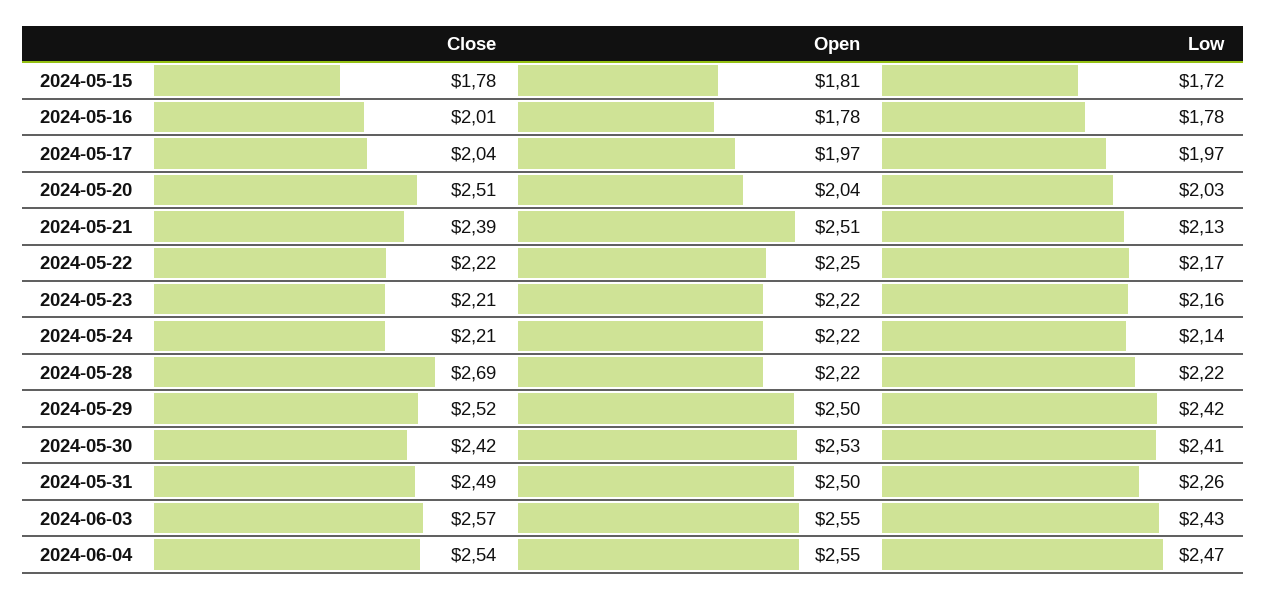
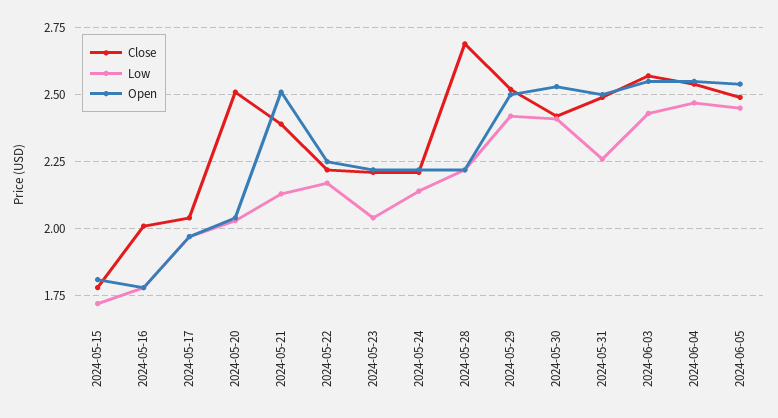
Low, 2024-05-23: 2.16 -> 2.05
Close, 2024-06-05: none -> 2.5
Low, 2024-06-05: none -> 2.45
Open, 2024-06-05: none -> 2.55

